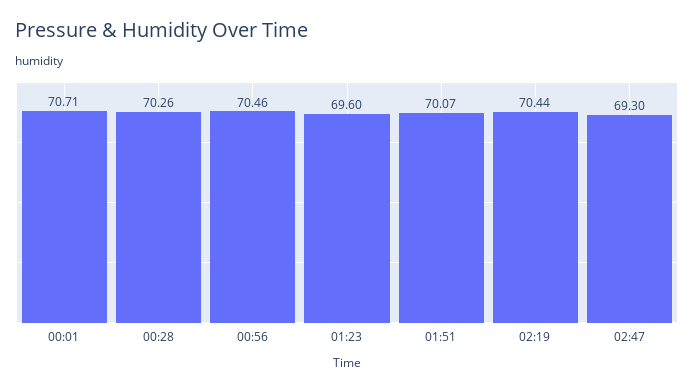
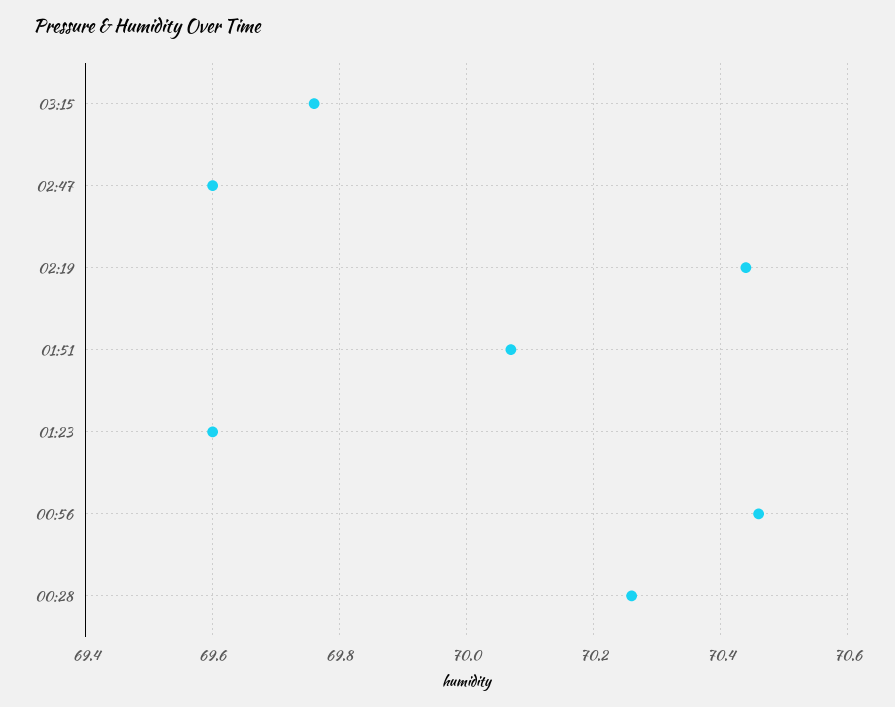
00:01: 70.71 -> none
02:47: 69.3 -> 69.6
03:15: none -> 69.75

